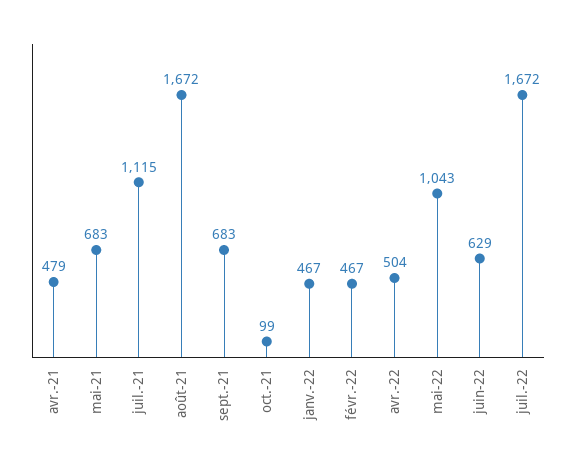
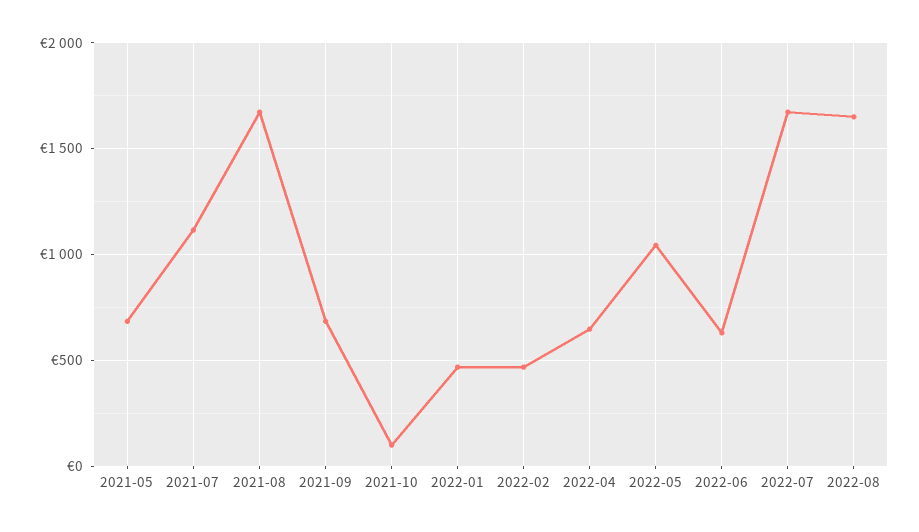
avr.-21: 479 -> none
avr.-22: 504 -> 650
2022-08: none -> 1650

